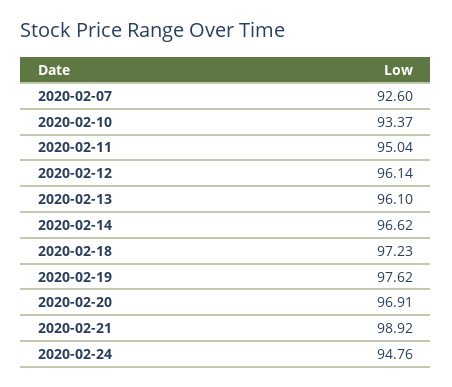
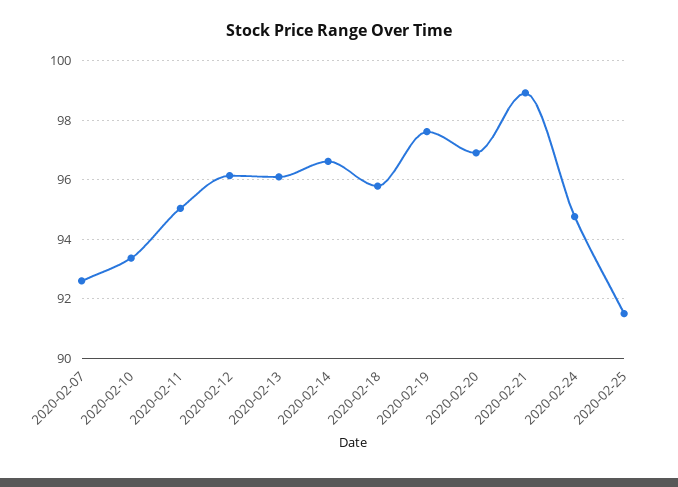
2020-02-18: 97.23 -> 95.75
2020-02-25: none -> 91.5

